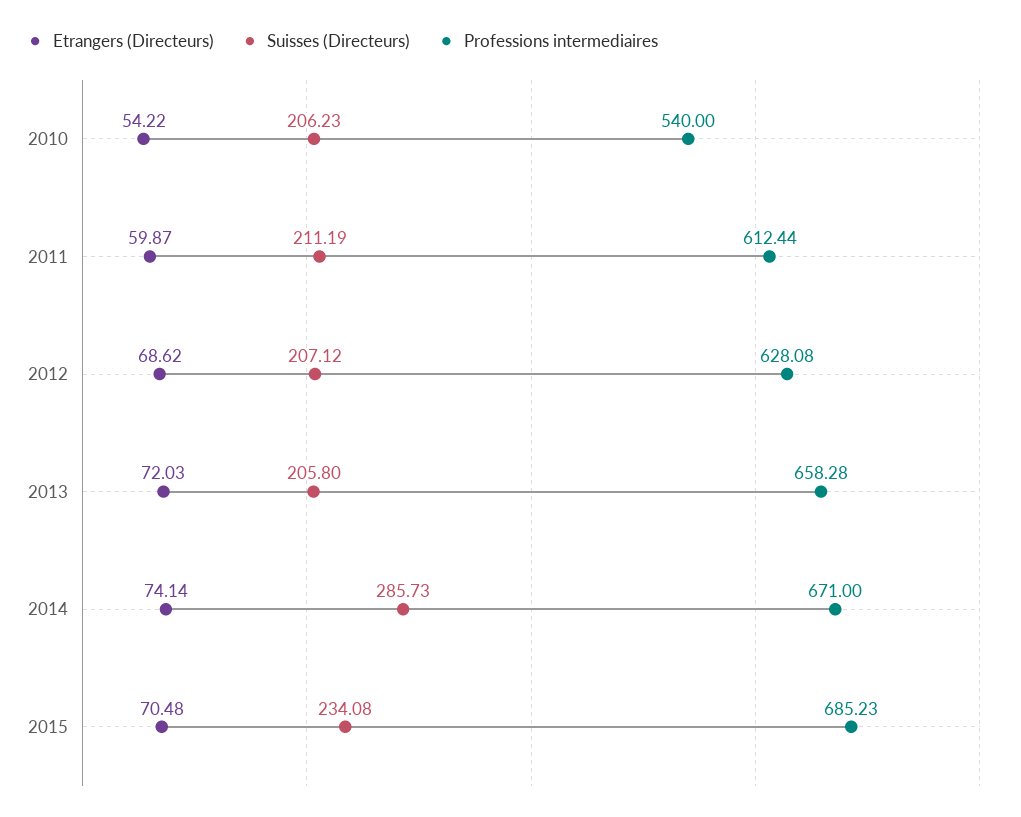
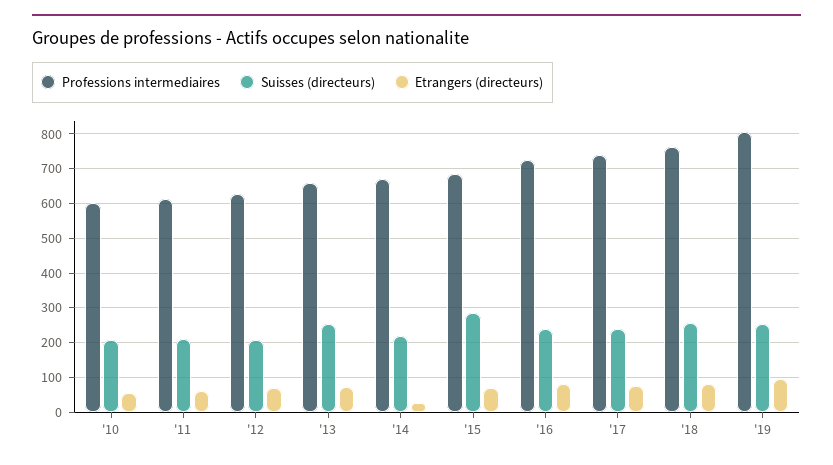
Professions intermediaires, 2010: 540 -> 600
Suisses (Directeurs), 2013: 205.8 -> 260
Etrangers (Directeurs), 2014: 74.14 -> 20
Suisses (Directeurs), 2014: 285.73 -> 220
Suisses (Directeurs), 2015: 234.08 -> 280
Professions intermediaires, '16: none -> 720
Suisses (Directeurs), '16: none -> 240
Etrangers (Directeurs), '16: none -> 80
Professions intermediaires, '17: none -> 740
Suisses (Directeurs), '17: none -> 240
Etrangers (Directeurs), '17: none -> 80
Professions intermediaires, '18: none -> 760
Suisses (Directeurs), '18: none -> 260
Etrangers (Directeurs), '18: none -> 80
Professions intermediaires, '19: none -> 800
Suisses (Directeurs), '19: none -> 260
Etrangers (Directeurs), '19: none -> 100

